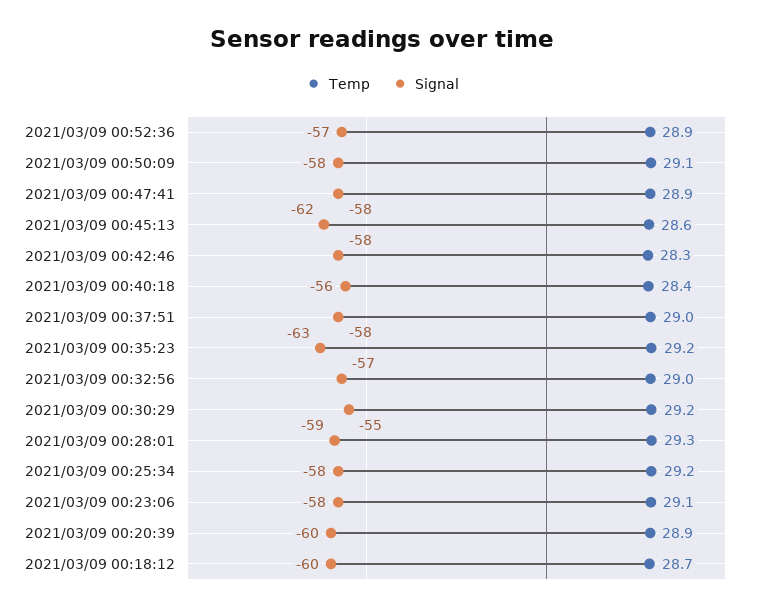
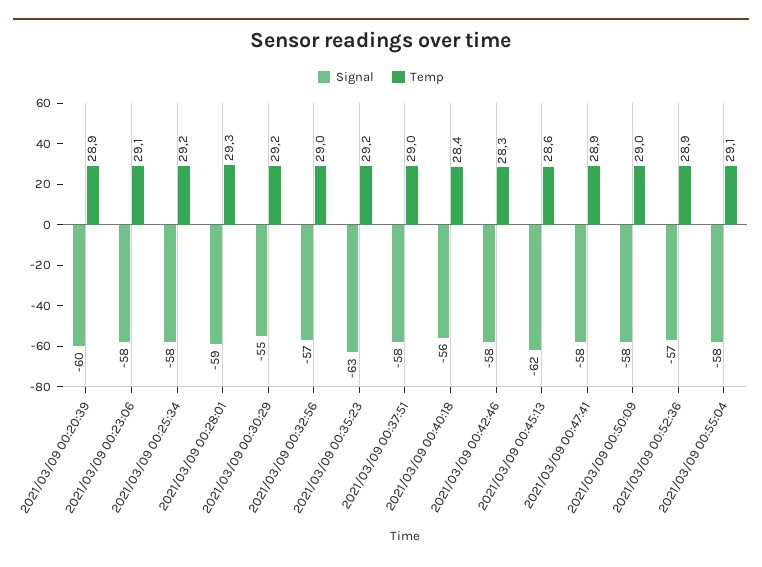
Temp, 2021/03/09 00:50:09: 29.1 -> 29
Temp, 2021/03/09 00:18:12: 28.7 -> none
Signal, 2021/03/09 00:18:12: -60 -> none
Signal, 2021/03/09 00:55:04: none -> -58
Temp, 2021/03/09 00:55:04: none -> 29.1

